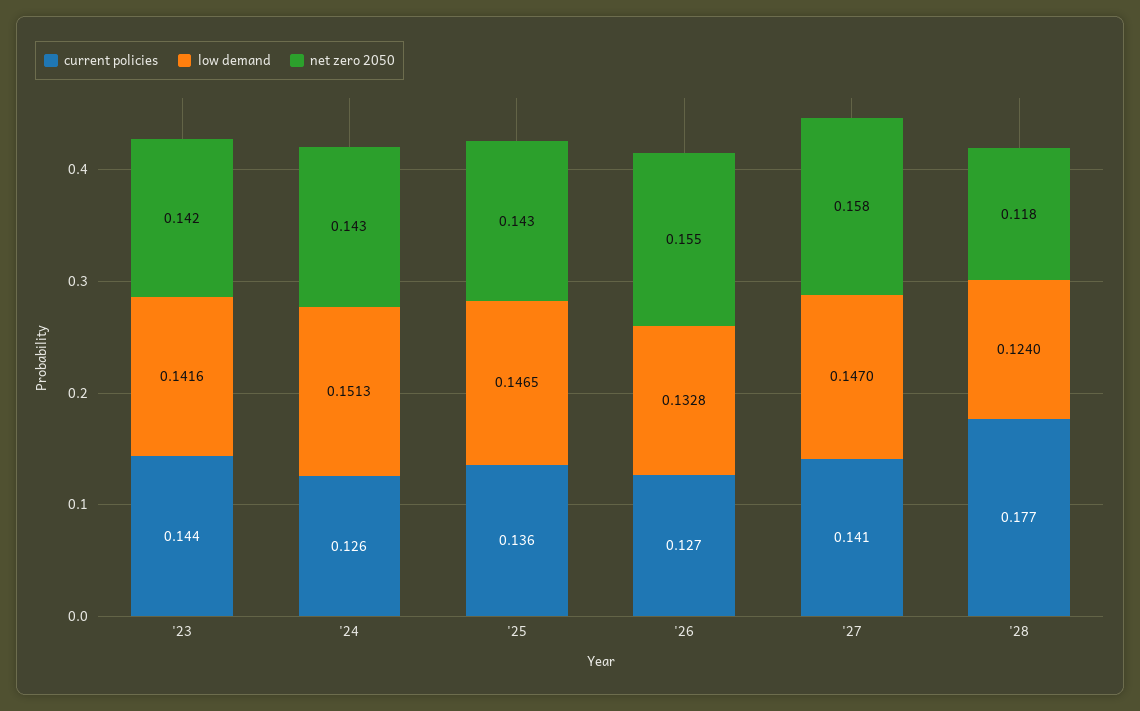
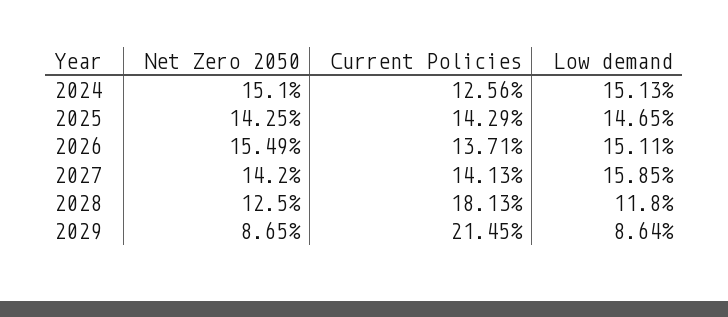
current policies, '23: 0.144 -> none
low demand, '23: 0.1416 -> none
net zero 2050, '23: 0.142 -> none
net zero 2050, '24: 0.143 -> 0.151
current policies, '25: 0.136 -> 0.1429
current policies, '26: 0.127 -> 0.1371
low demand, '26: 0.1328 -> 0.1511
low demand, '27: 0.147 -> 0.1585
net zero 2050, '27: 0.158 -> 0.142
current policies, '28: 0.177 -> 0.1813
low demand, '28: 0.124 -> 0.118
net zero 2050, '28: 0.118 -> 0.125
net zero 2050, 2029: none -> 0.0865
current policies, 2029: none -> 0.2145
low demand, 2029: none -> 0.0864

